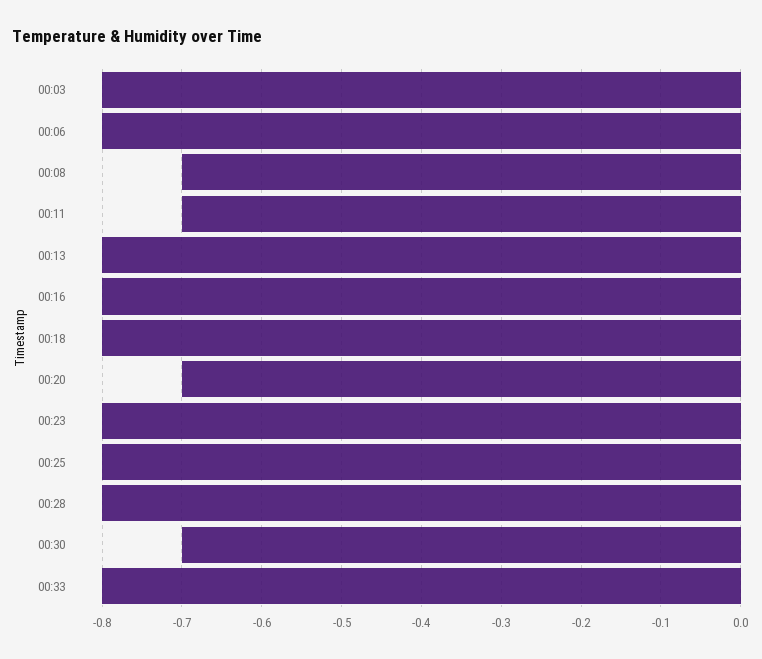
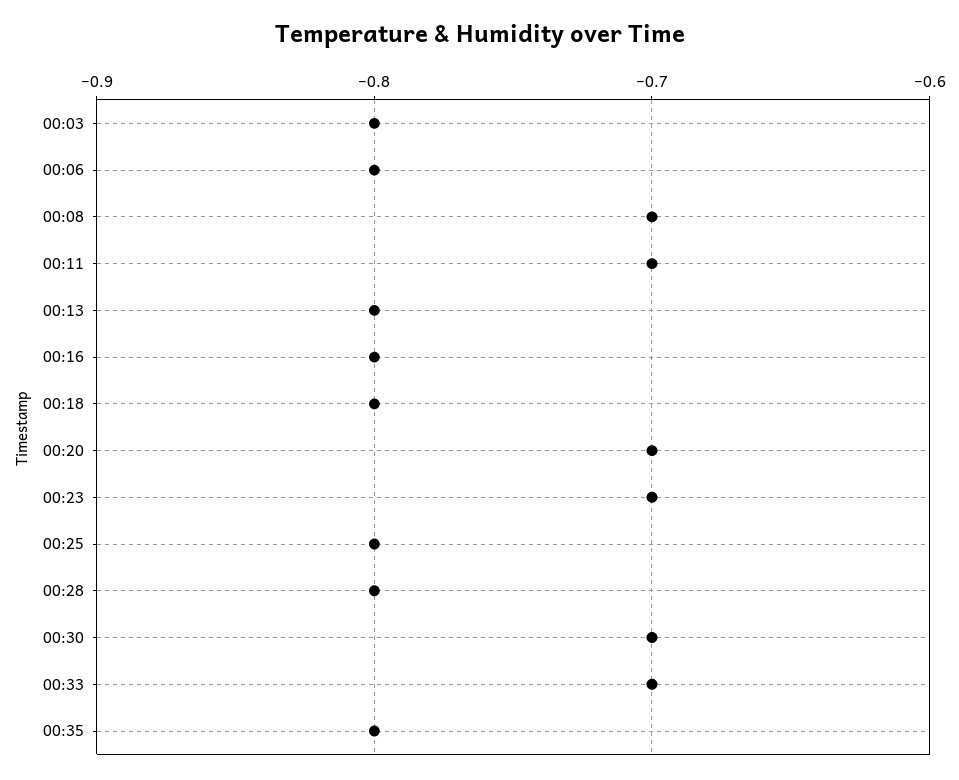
00:23: -0.8 -> -0.7
00:33: -0.8 -> -0.7
00:35: none -> -0.8

